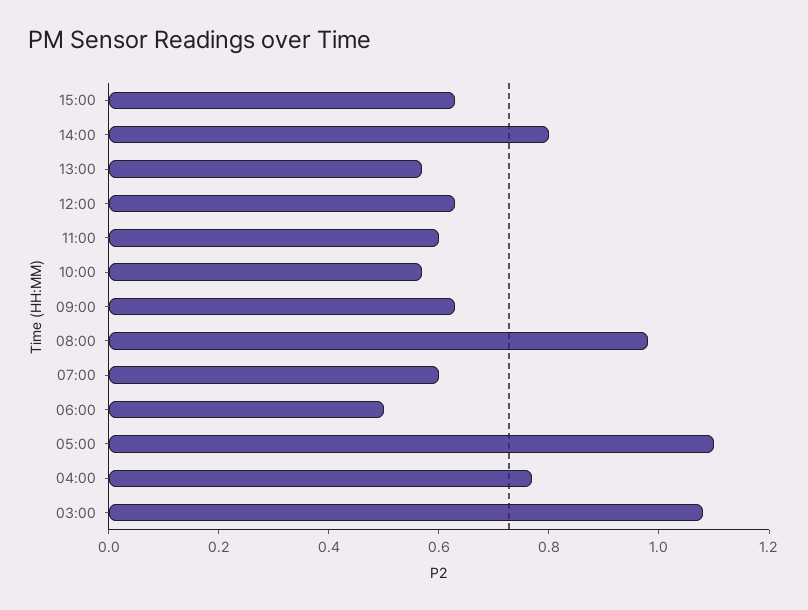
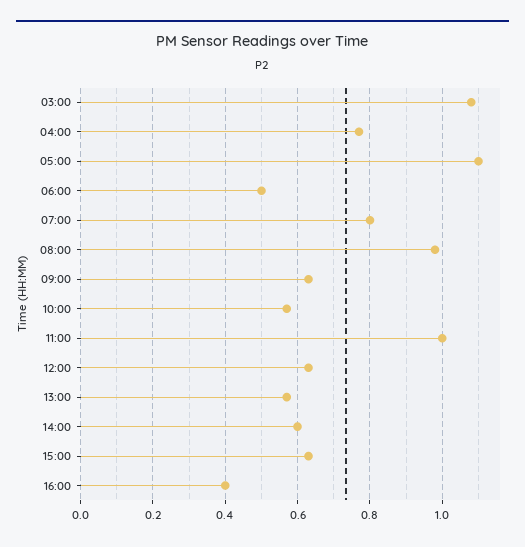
14:00: 0.8 -> 0.6
11:00: 0.6 -> 1
07:00: 0.6 -> 0.8
16:00: none -> 0.4

